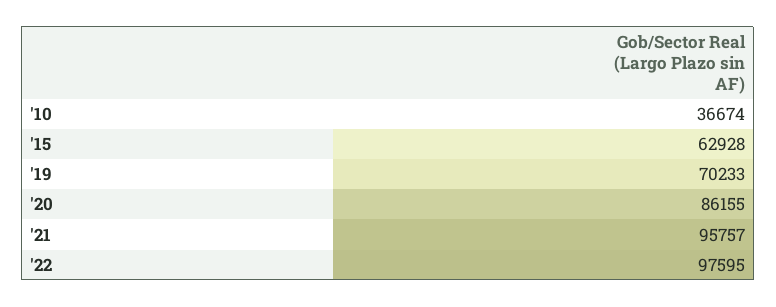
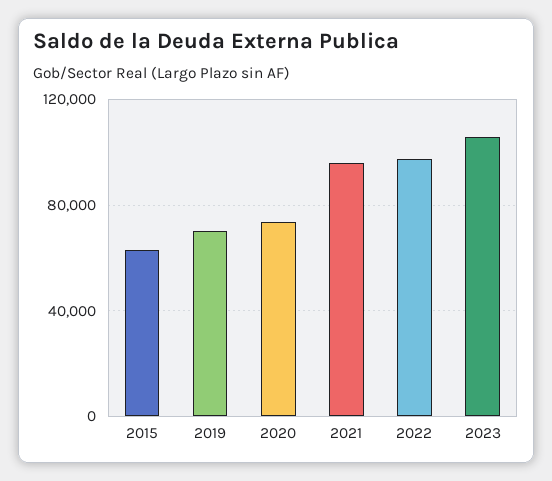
'10: 36674 -> none
'20: 86155 -> 75000
2023: none -> 105000

